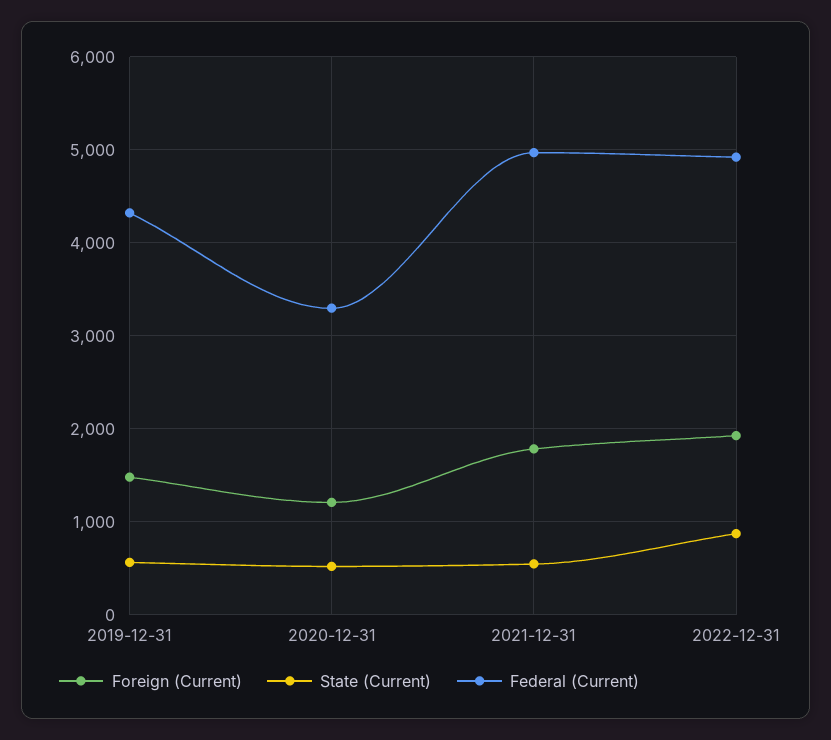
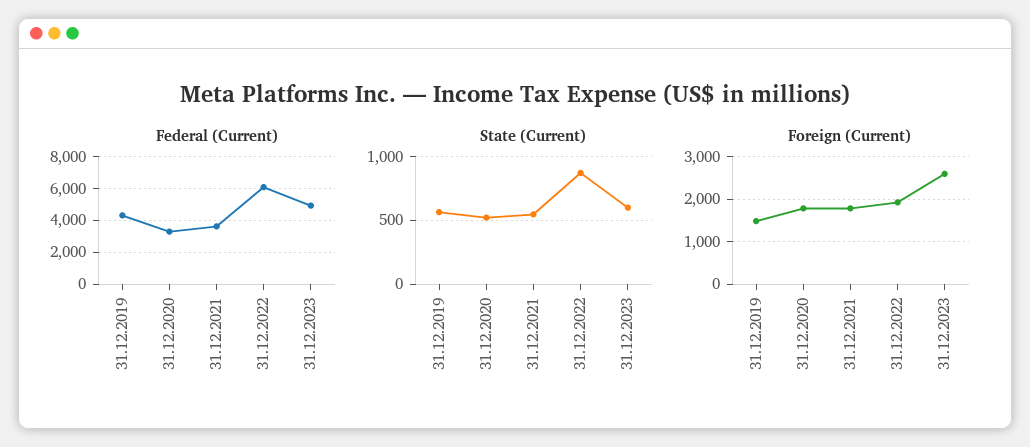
Foreign (Current), 2020-12-31: 1200 -> 1800
Federal (Current), 2021-12-31: 5000 -> 3500
Federal (Current), 2022-12-31: 4900 -> 6000
Federal (Current), 31.12.2023: none -> 5000
State (Current), 31.12.2023: none -> 600
Foreign (Current), 31.12.2023: none -> 2600

